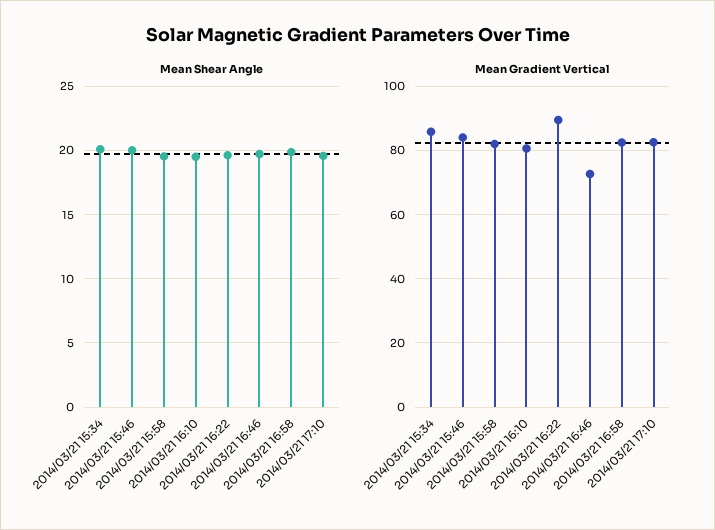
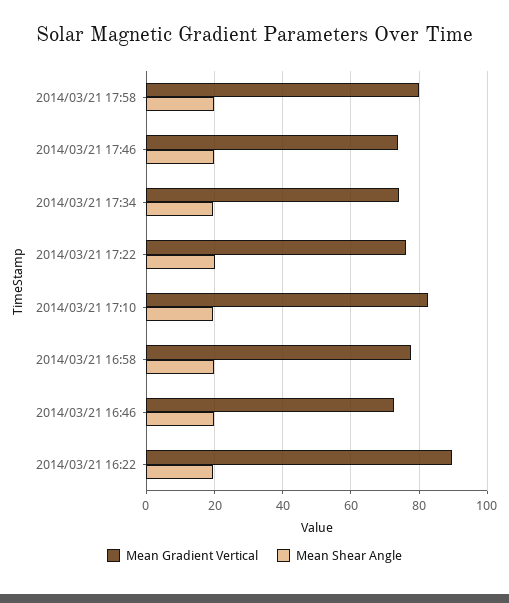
Mean Shear Angle, 2014/03/21 15:34: 20 -> none
Mean Shear Angle, 2014/03/21 15:46: 20 -> none
Mean Shear Angle, 2014/03/21 15:58: 19.5 -> none
Mean Shear Angle, 2014/03/21 16:10: 19.5 -> none
Mean Gradient Vertical, 2014/03/21 15:34: 86 -> none
Mean Gradient Vertical, 2014/03/21 15:46: 84 -> none
Mean Gradient Vertical, 2014/03/21 15:58: 82 -> none
Mean Gradient Vertical, 2014/03/21 16:10: 80 -> none
Mean Gradient Vertical, 2014/03/21 16:58: 82 -> 78
Mean Gradient Vertical, 2014/03/21 17:58: none -> 80
Mean Shear Angle, 2014/03/21 17:58: none -> 20
Mean Gradient Vertical, 2014/03/21 17:46: none -> 74
Mean Shear Angle, 2014/03/21 17:46: none -> 20
Mean Gradient Vertical, 2014/03/21 17:34: none -> 74
Mean Shear Angle, 2014/03/21 17:34: none -> 20
Mean Gradient Vertical, 2014/03/21 17:22: none -> 76
Mean Shear Angle, 2014/03/21 17:22: none -> 20

